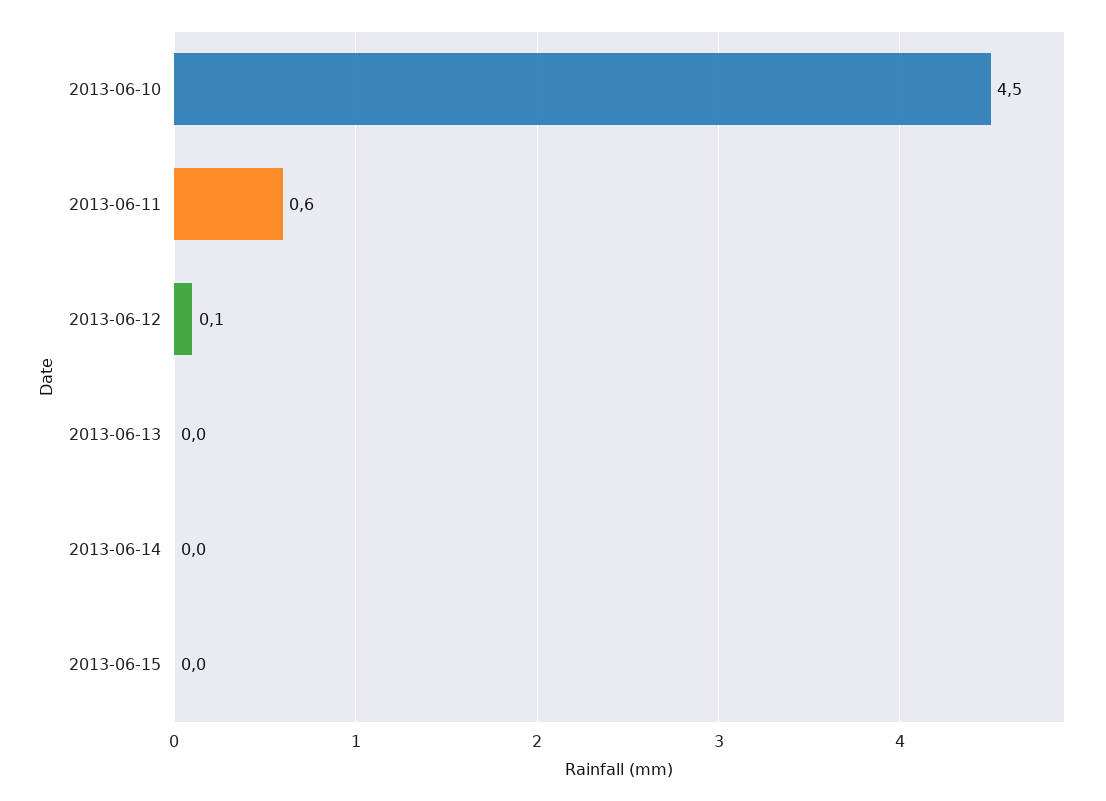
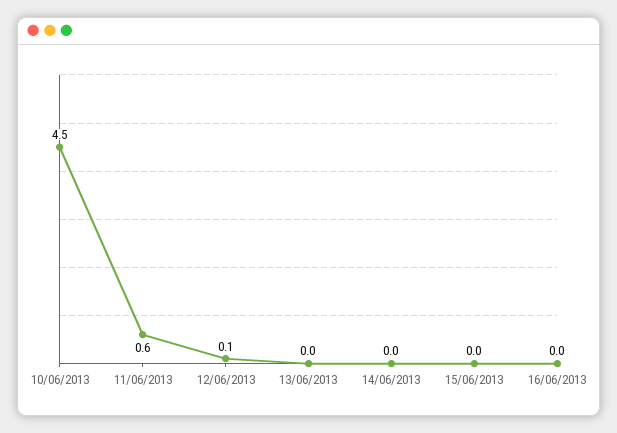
16/06/2013: none -> 0

